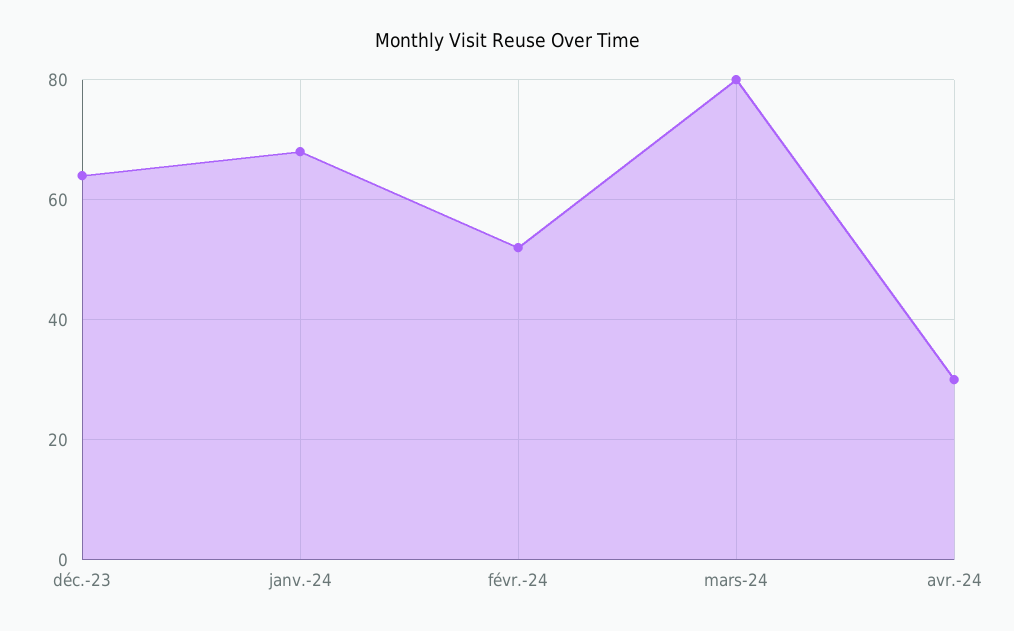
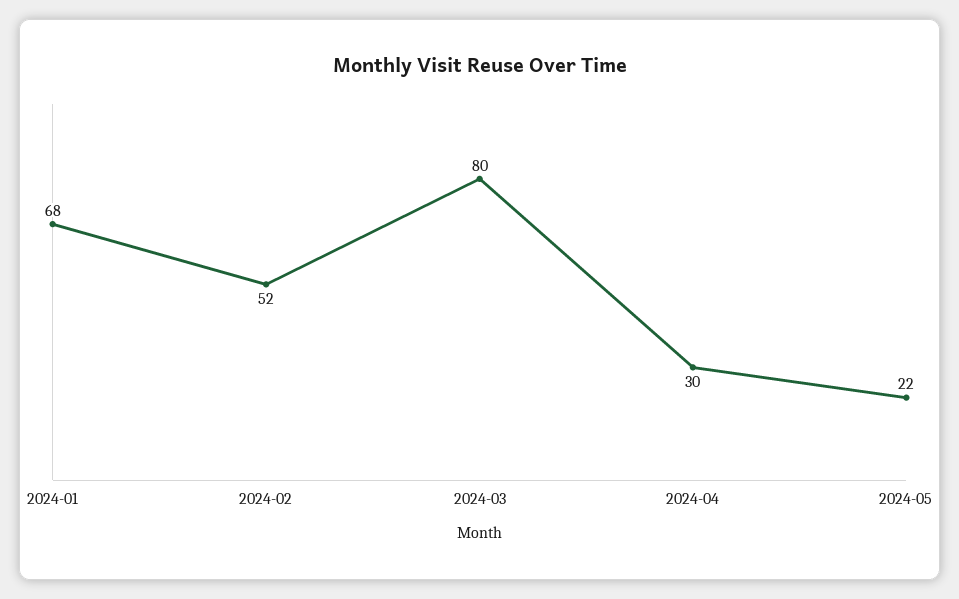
déc.-23: 65 -> none
2024-05: none -> 22

